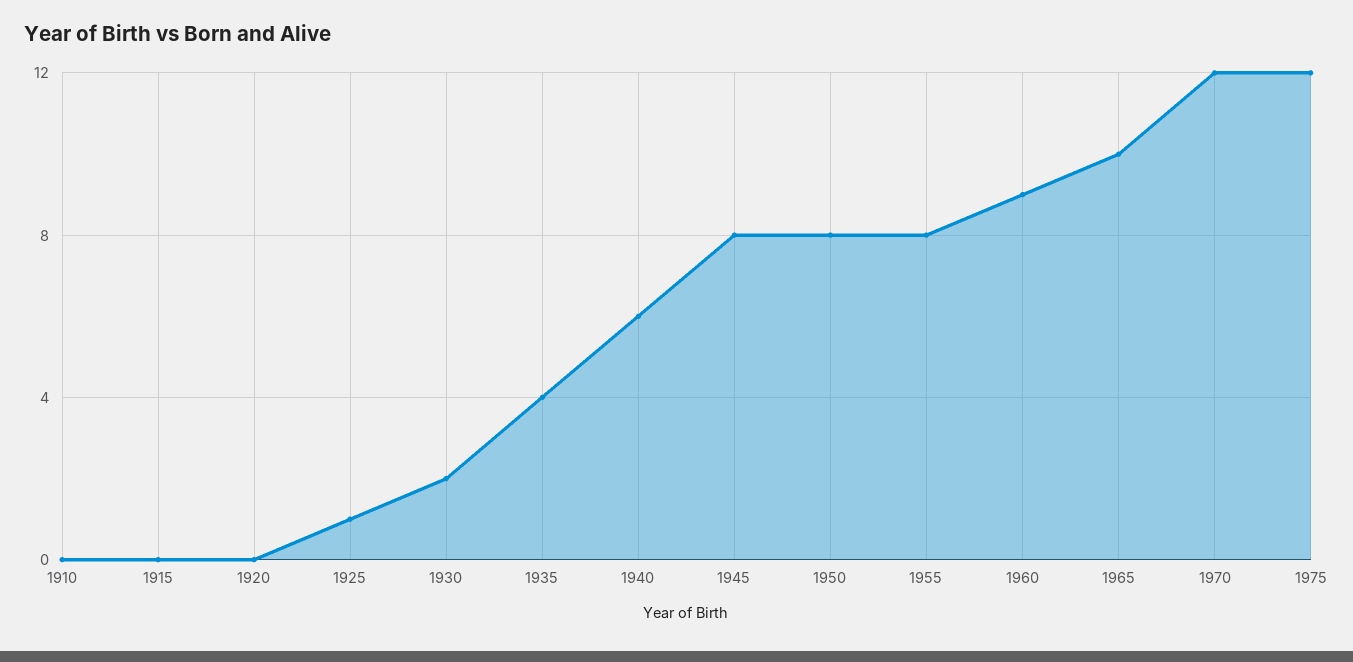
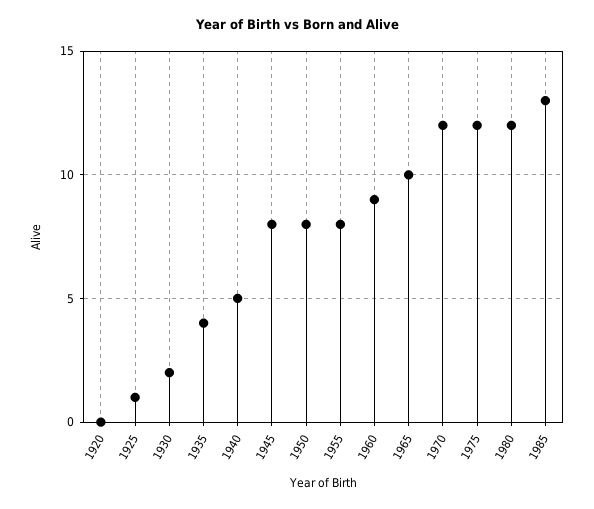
1910: 0 -> none
1915: 0 -> none
1940: 6 -> 5
1980: none -> 12
1985: none -> 13

